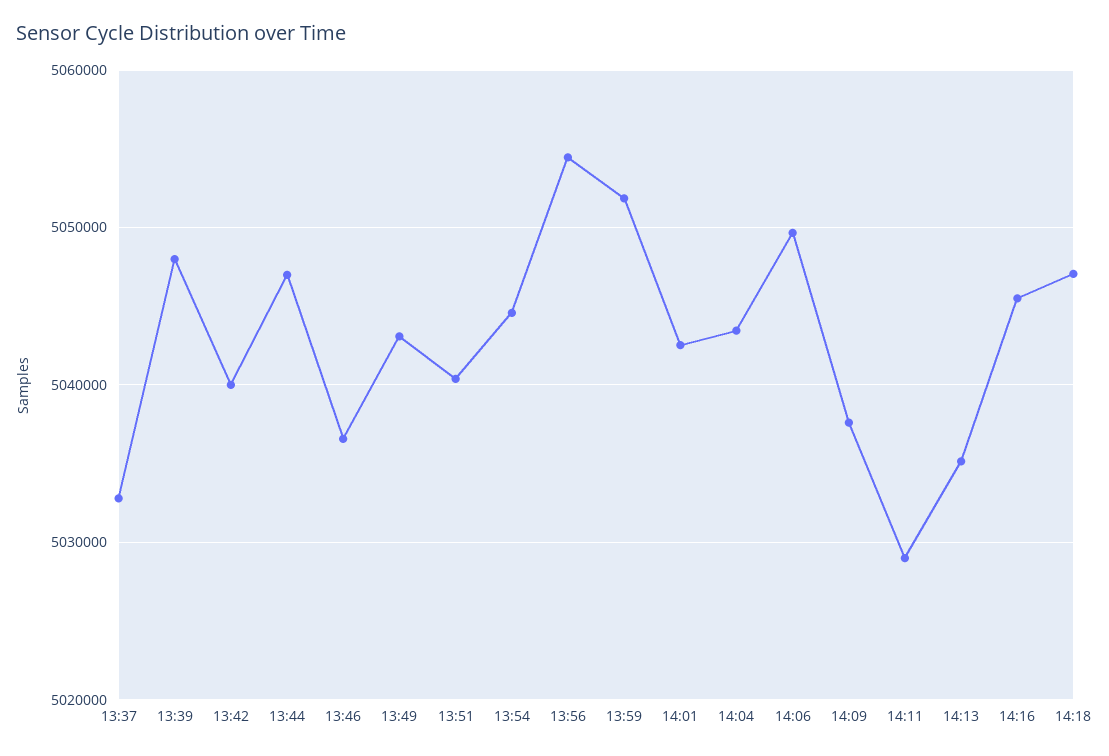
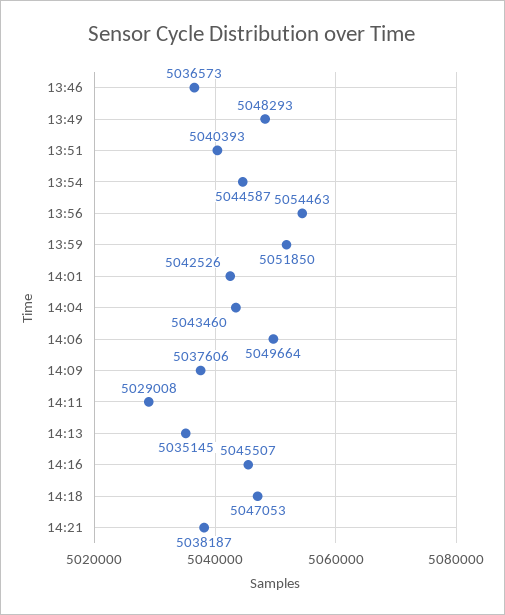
13:37: 5033000 -> none
13:39: 5048000 -> none
13:42: 5040000 -> none
13:44: 5047000 -> none
13:49: 5043000 -> 5048293
14:21: none -> 5038187

